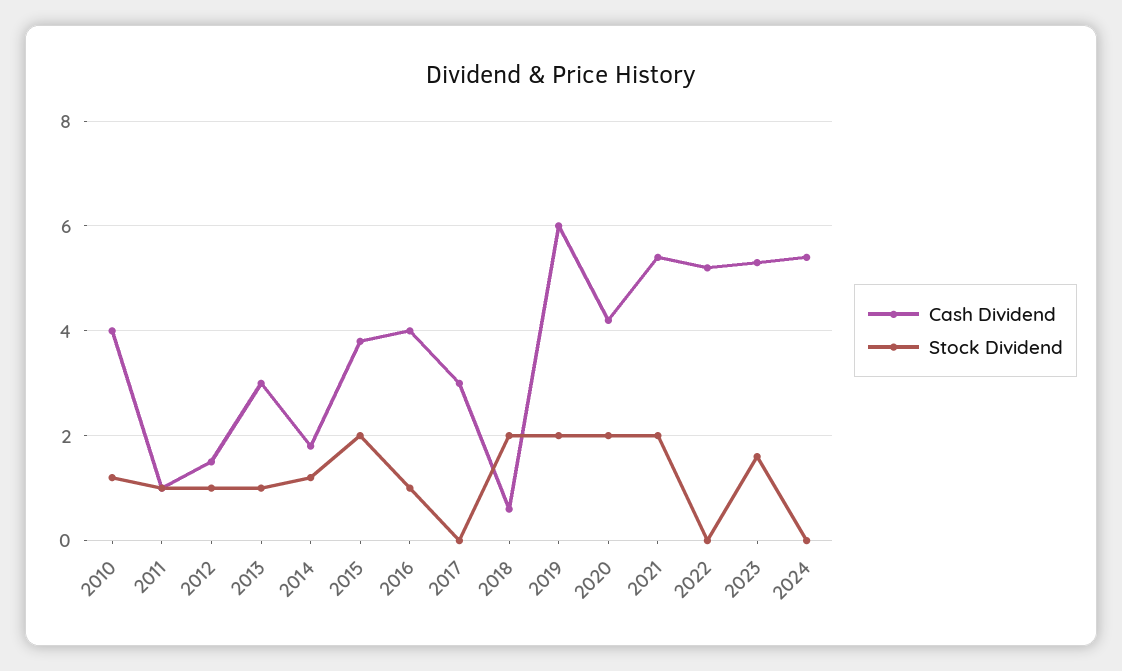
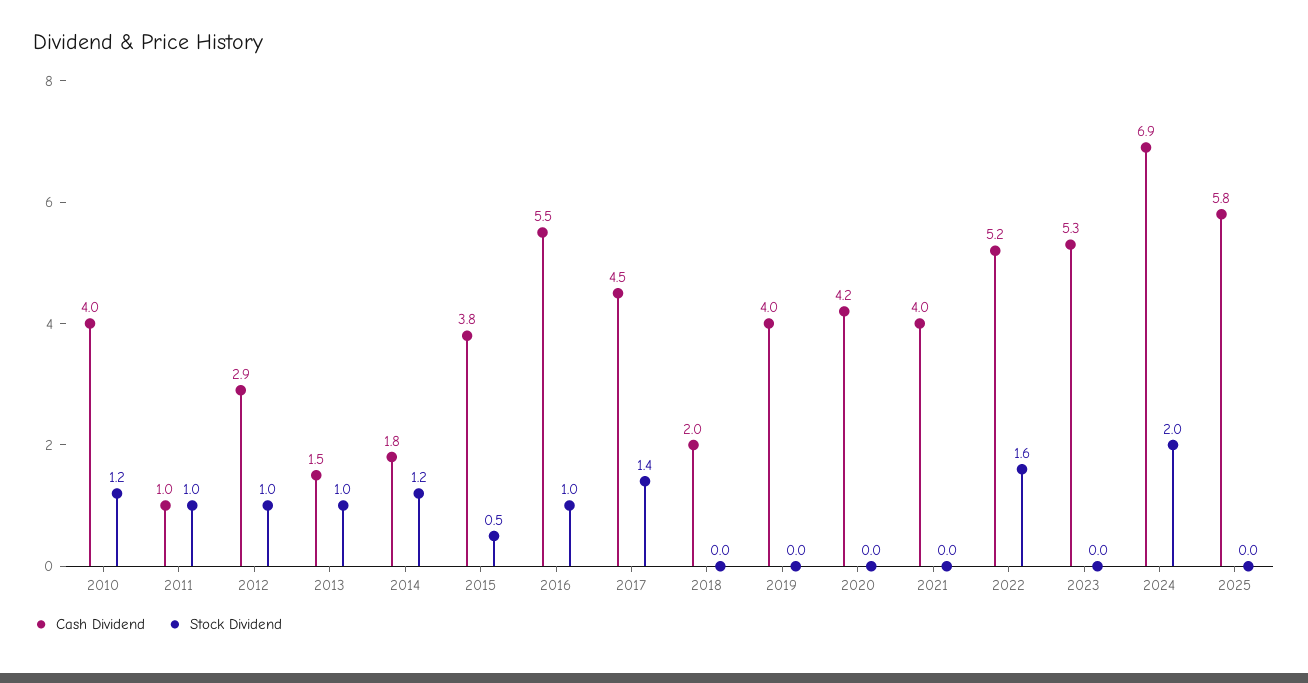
Cash Dividend, 2012: 1.5 -> 2.9
Cash Dividend, 2013: 3 -> 1.5
Stock Dividend, 2015: 2 -> 0.5
Cash Dividend, 2016: 4 -> 5.5
Cash Dividend, 2017: 3 -> 4.5
Stock Dividend, 2017: 0 -> 1.4
Cash Dividend, 2018: 0.5 -> 2
Stock Dividend, 2018: 2 -> 0
Cash Dividend, 2019: 6 -> 4
Stock Dividend, 2019: 2 -> 0
Stock Dividend, 2020: 2 -> 0
Cash Dividend, 2021: 5.5 -> 4
Stock Dividend, 2021: 2 -> 0
Stock Dividend, 2022: 0 -> 1.6
Stock Dividend, 2023: 1.5 -> 0
Cash Dividend, 2024: 5.5 -> 6.9
Stock Dividend, 2024: 0 -> 2
Cash Dividend, 2025: none -> 5.8
Stock Dividend, 2025: none -> 0

